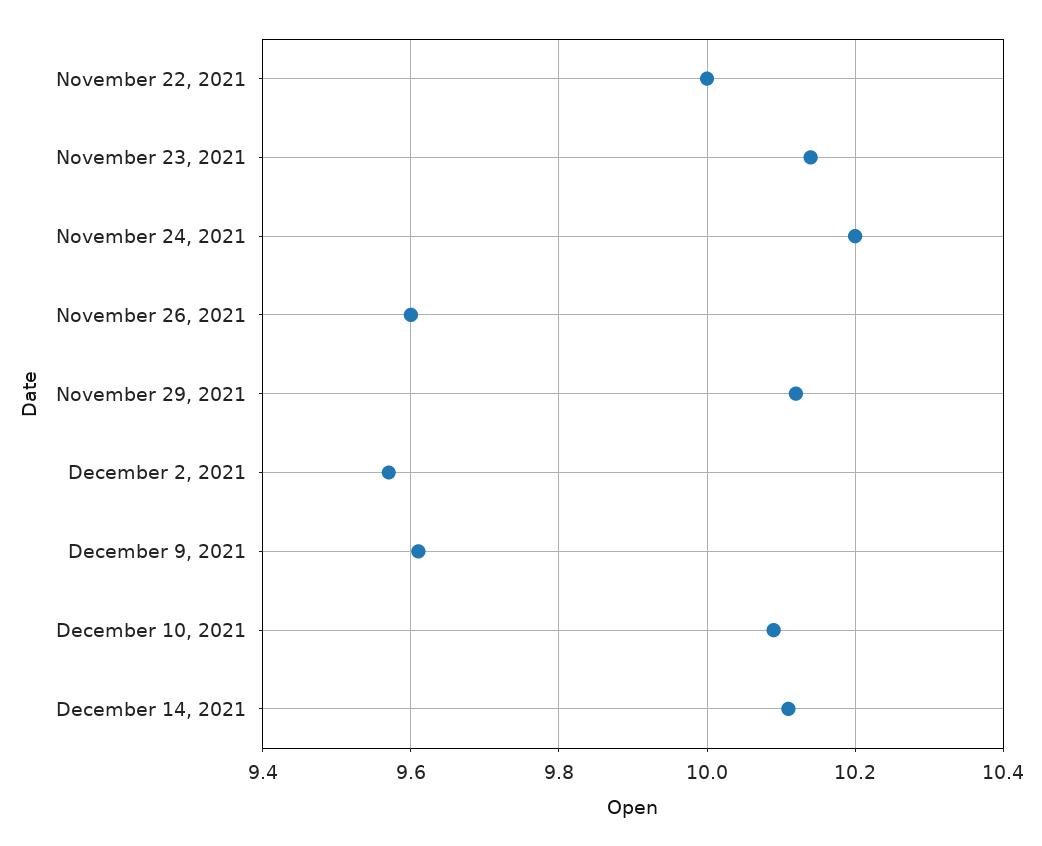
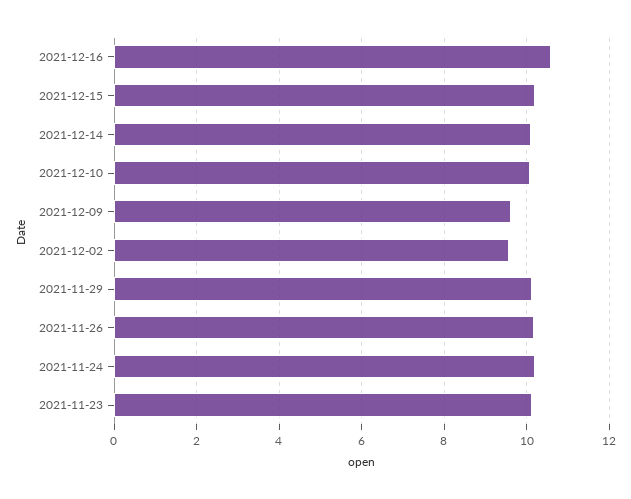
November 22, 2021: 10 -> none
November 26, 2021: 9.6 -> 10.2
2021-12-16: none -> 10.6
2021-12-15: none -> 10.2

